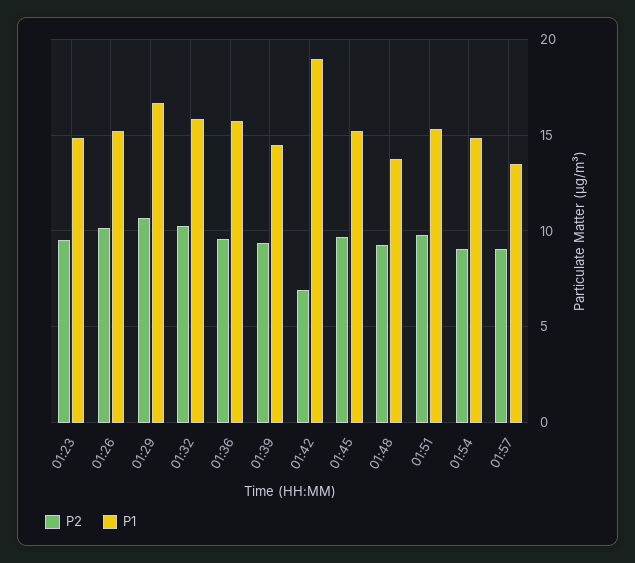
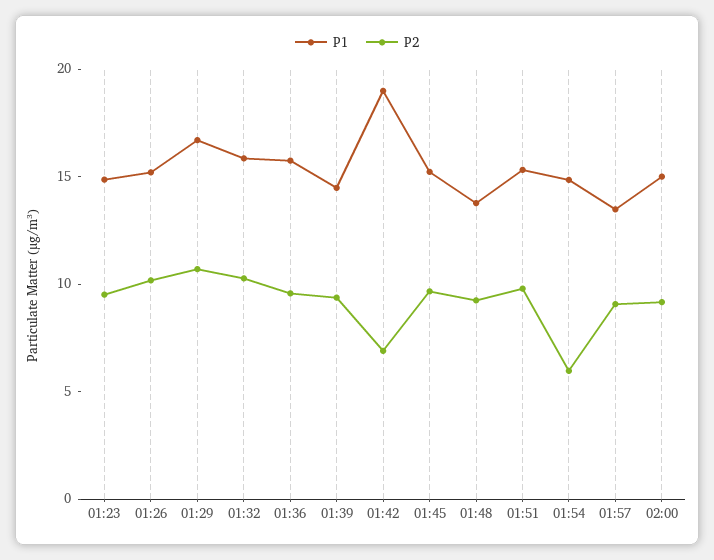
P2, 01:54: 9 -> 6
P1, 02:00: none -> 15
P2, 02:00: none -> 9

